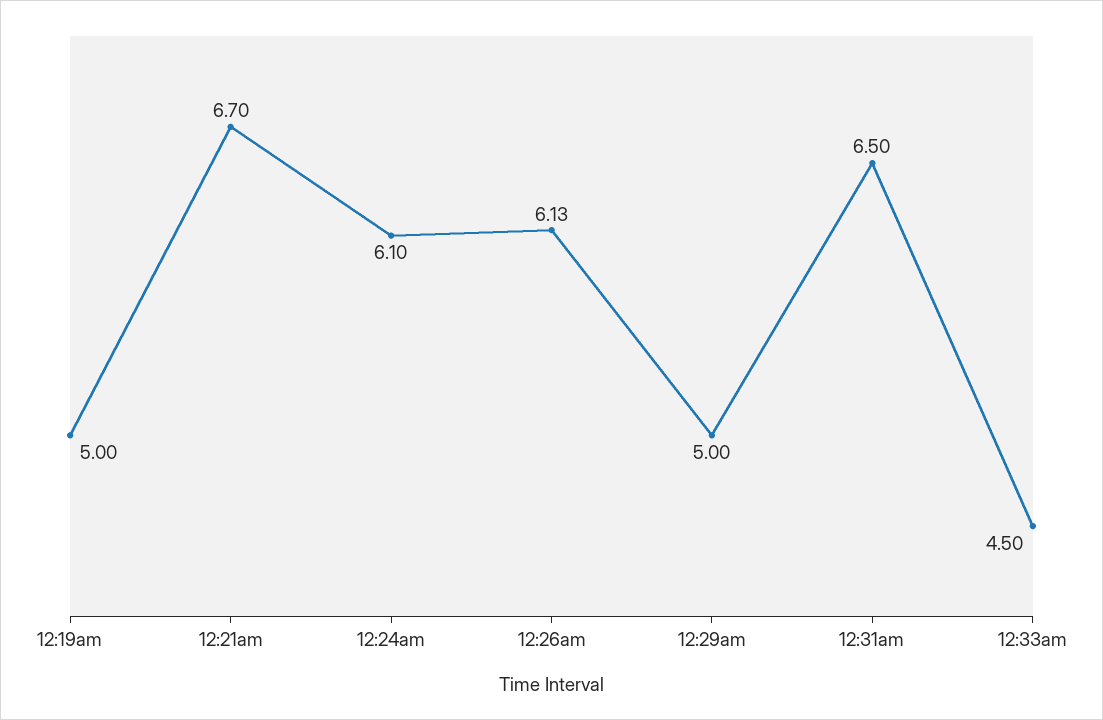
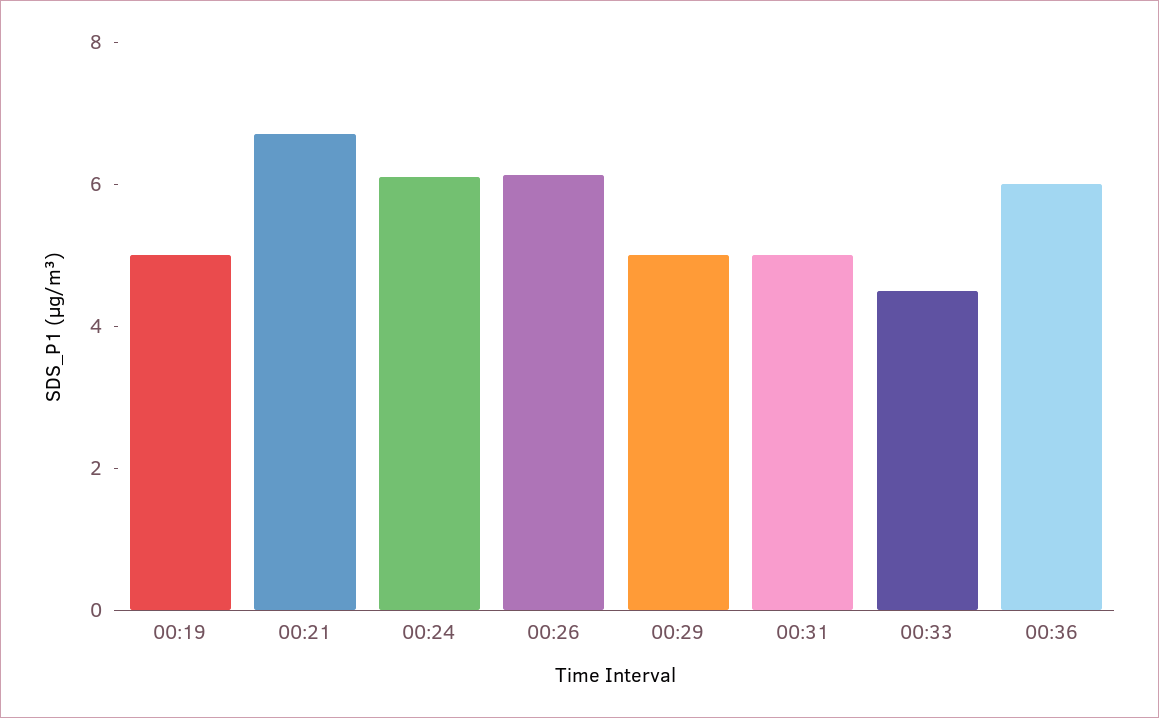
12:31am: 6.5 -> 5
00:36: none -> 6

